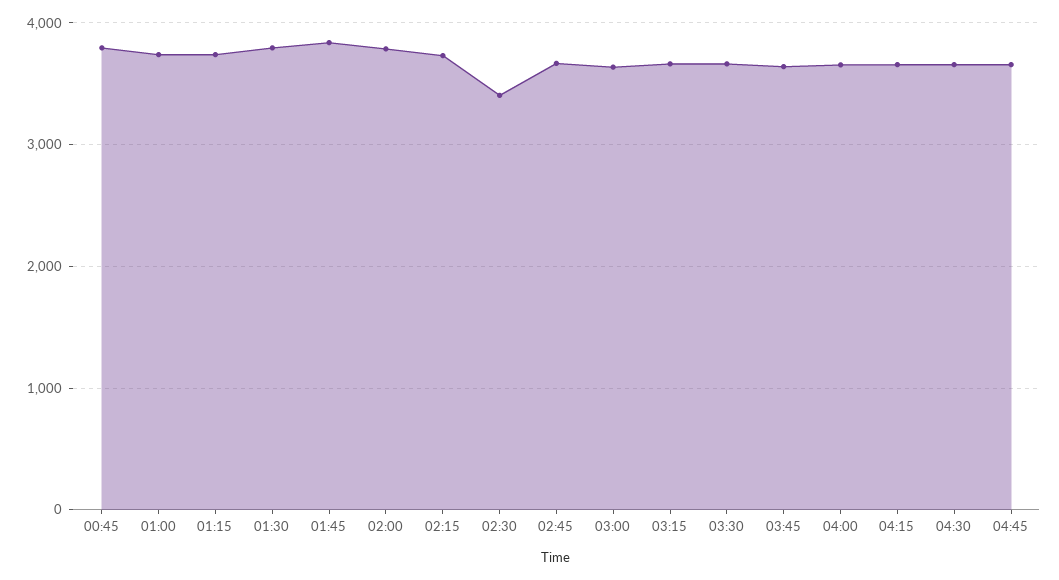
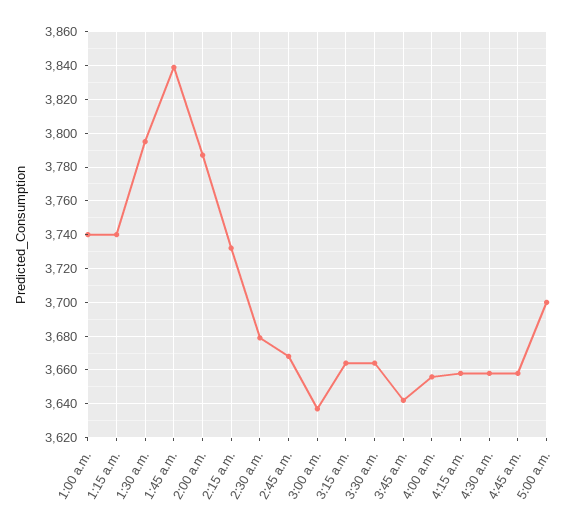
00:45: 3800 -> none
02:30: 3400 -> 3680
5:00 a.m.: none -> 3700

